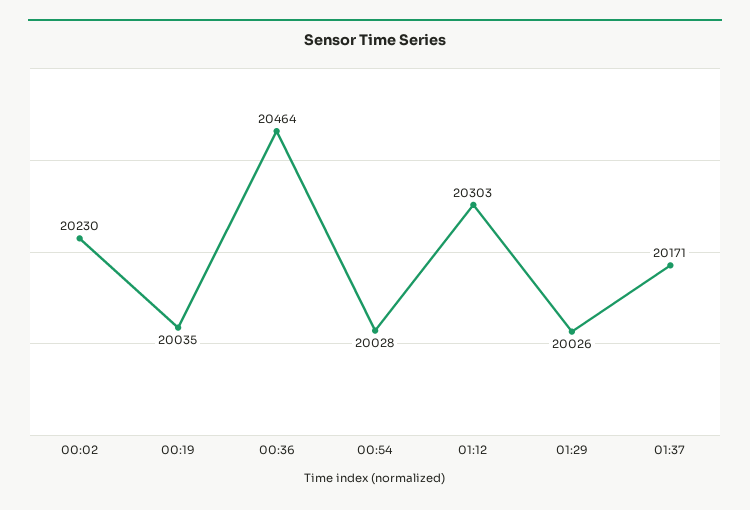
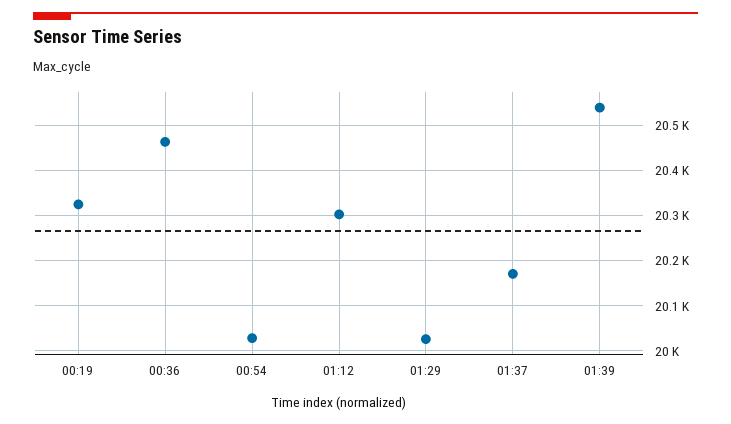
00:02: 20230 -> none
00:19: 20035 -> 20320
01:39: none -> 20540

